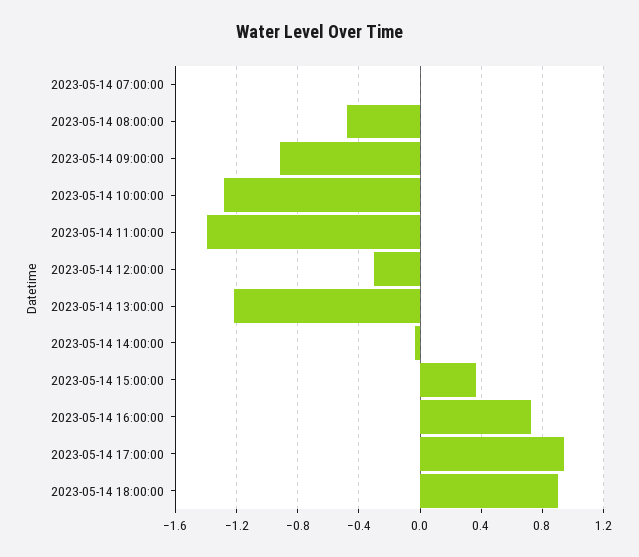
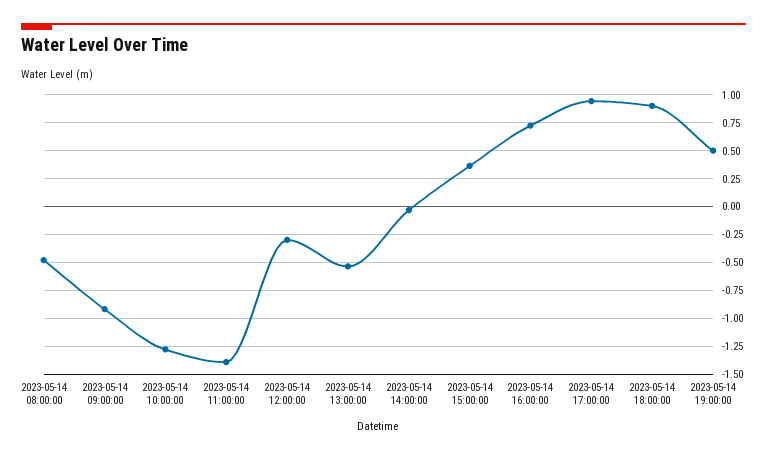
2023-05-14 07:00:00: 0 -> none
2023-05-14 13:00:00: -1.2 -> -0.5
2023-05-14 19:00:00: none -> 0.5

